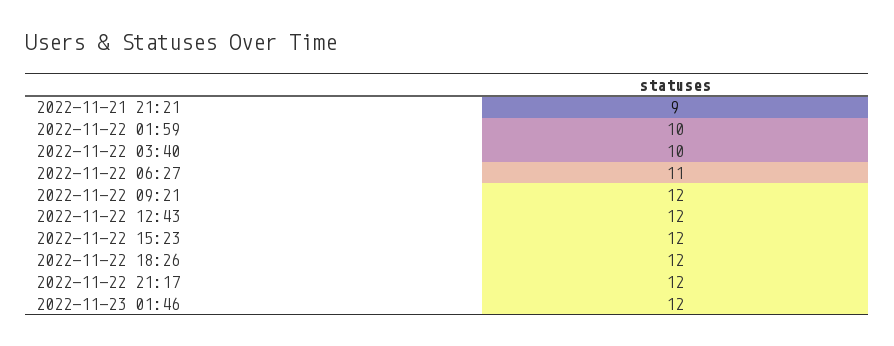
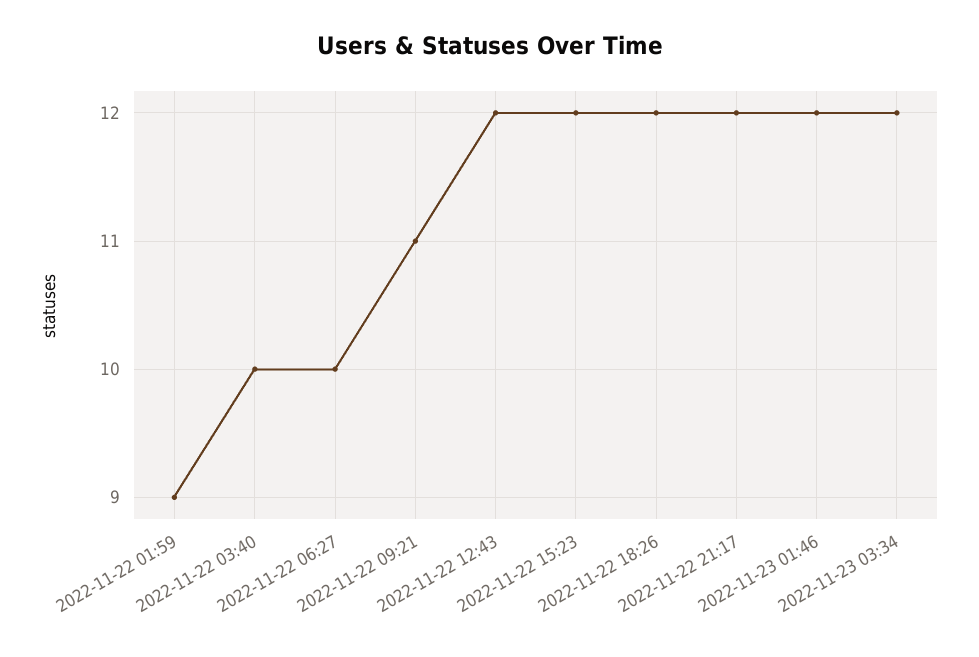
2022-11-21 21:21: 9 -> none
2022-11-22 01:59: 10 -> 9
2022-11-22 06:27: 11 -> 10
2022-11-22 09:21: 12 -> 11
2022-11-23 03:34: none -> 12

